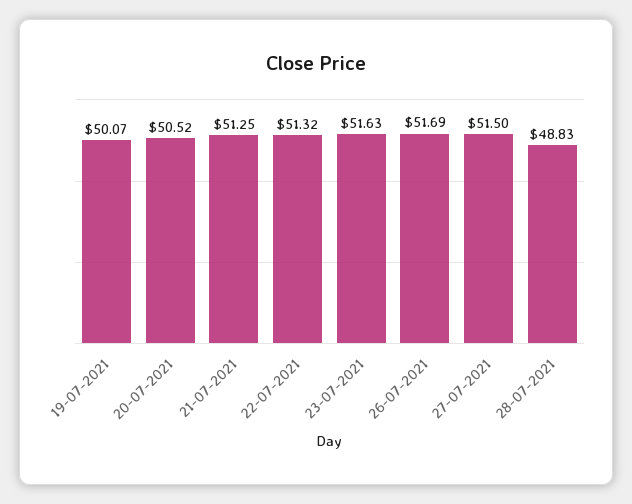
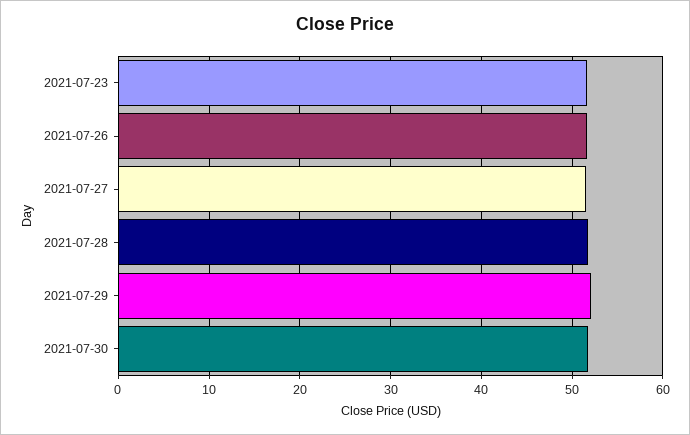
19-07-2021: 50.07 -> none
20-07-2021: 50.52 -> none
21-07-2021: 51.25 -> none
22-07-2021: 51.32 -> none
28-07-2021: 48.83 -> 52
2021-07-29: none -> 52
2021-07-30: none -> 52

